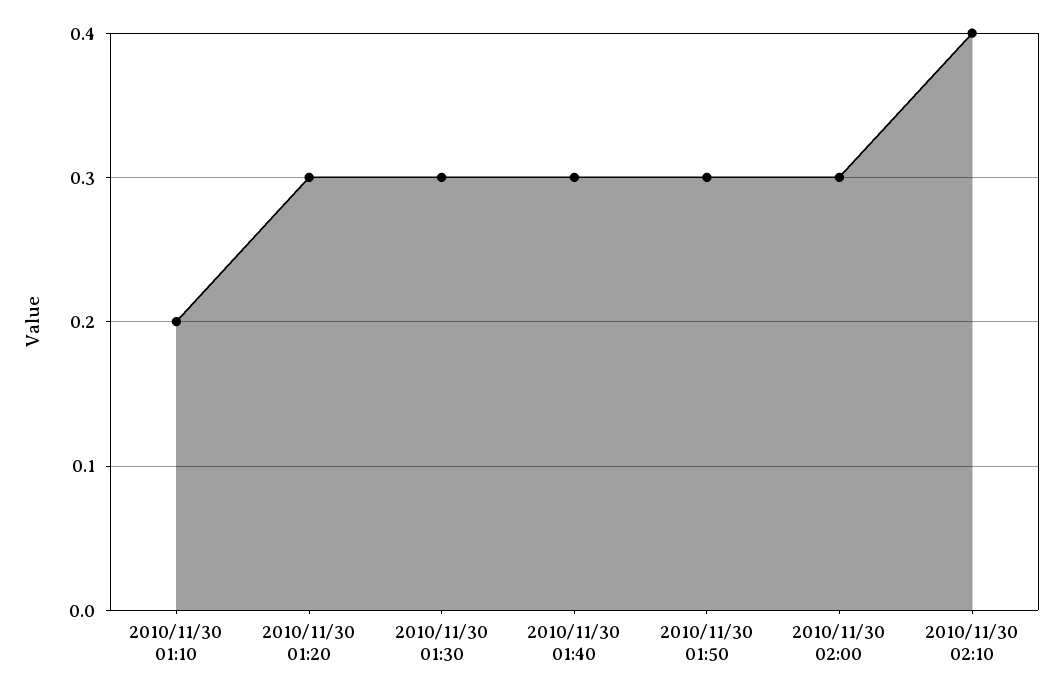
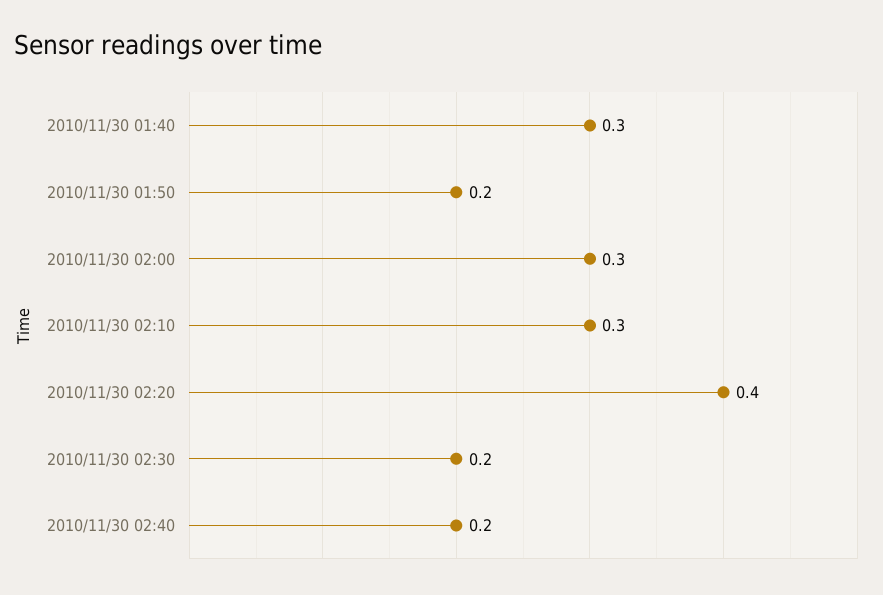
2010/11/30 01:10: 0.2 -> none
2010/11/30 01:20: 0.3 -> none
2010/11/30 01:30: 0.3 -> none
2010/11/30 01:50: 0.3 -> 0.2
2010/11/30 02:10: 0.4 -> 0.3
2010/11/30 02:20: none -> 0.4
2010/11/30 02:30: none -> 0.2
2010/11/30 02:40: none -> 0.2

